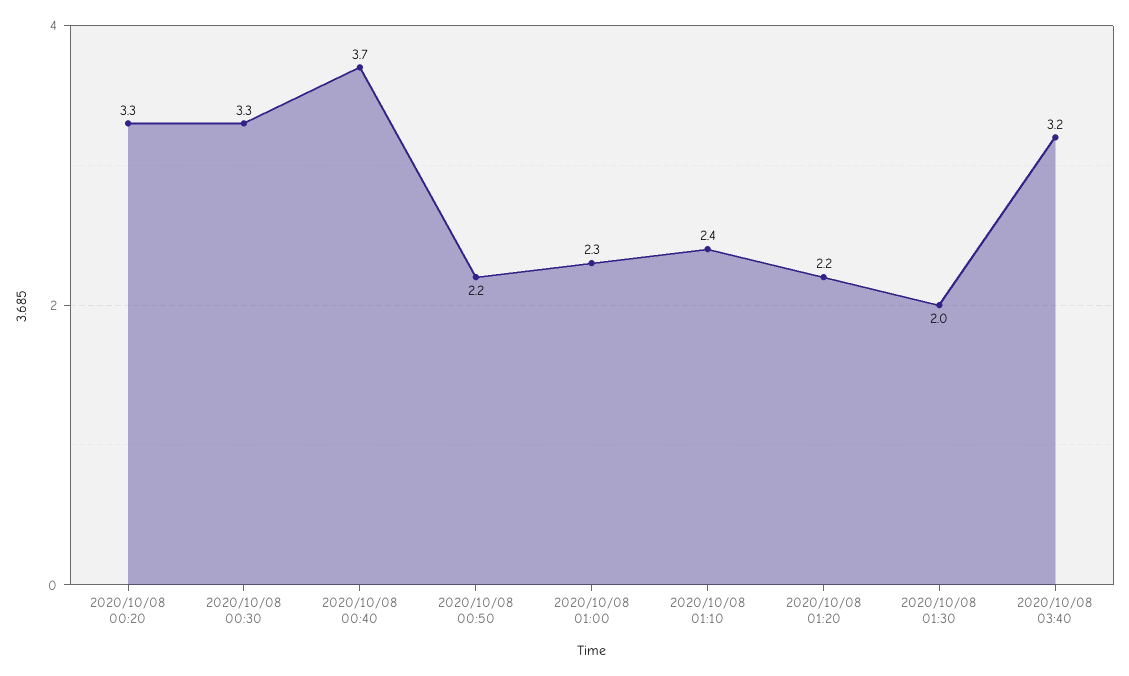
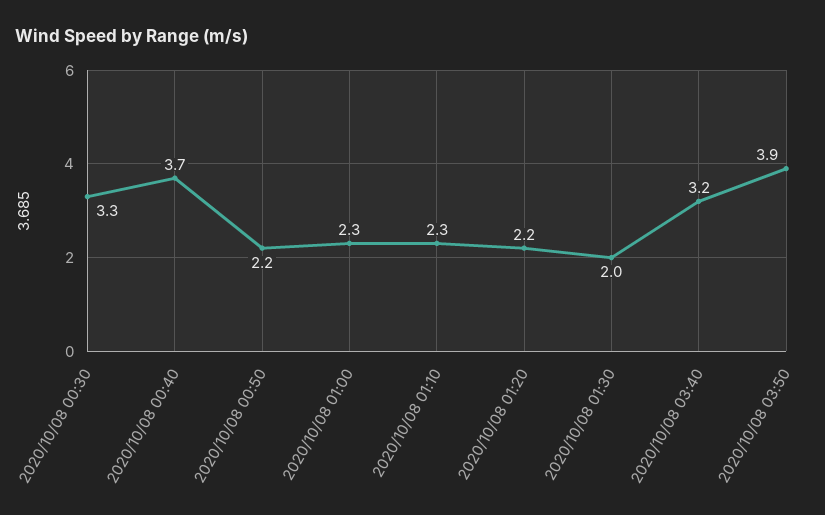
2020/10/08 00:20: 3.3 -> none
2020/10/08 01:10: 2.4 -> 2.3
2020/10/08 03:50: none -> 3.9

